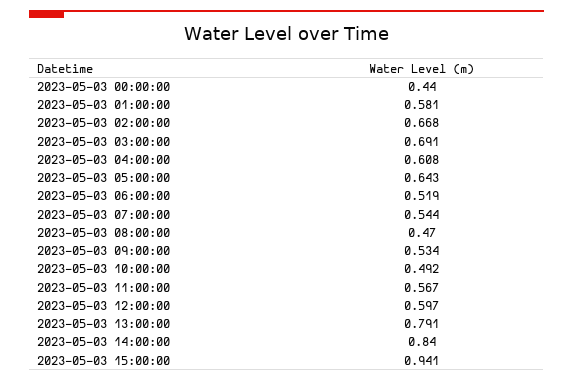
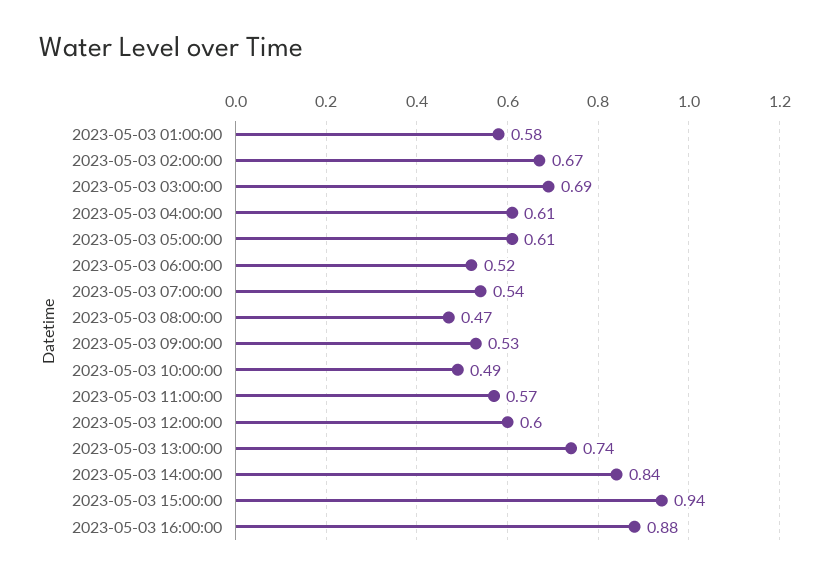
2023-05-03 00:00:00: 0.44 -> none
2023-05-03 05:00:00: 0.643 -> 0.61
2023-05-03 13:00:00: 0.791 -> 0.74
2023-05-03 16:00:00: none -> 0.88

